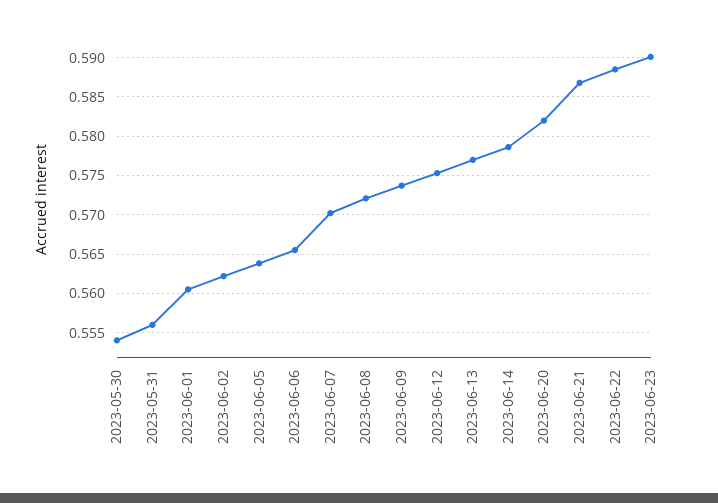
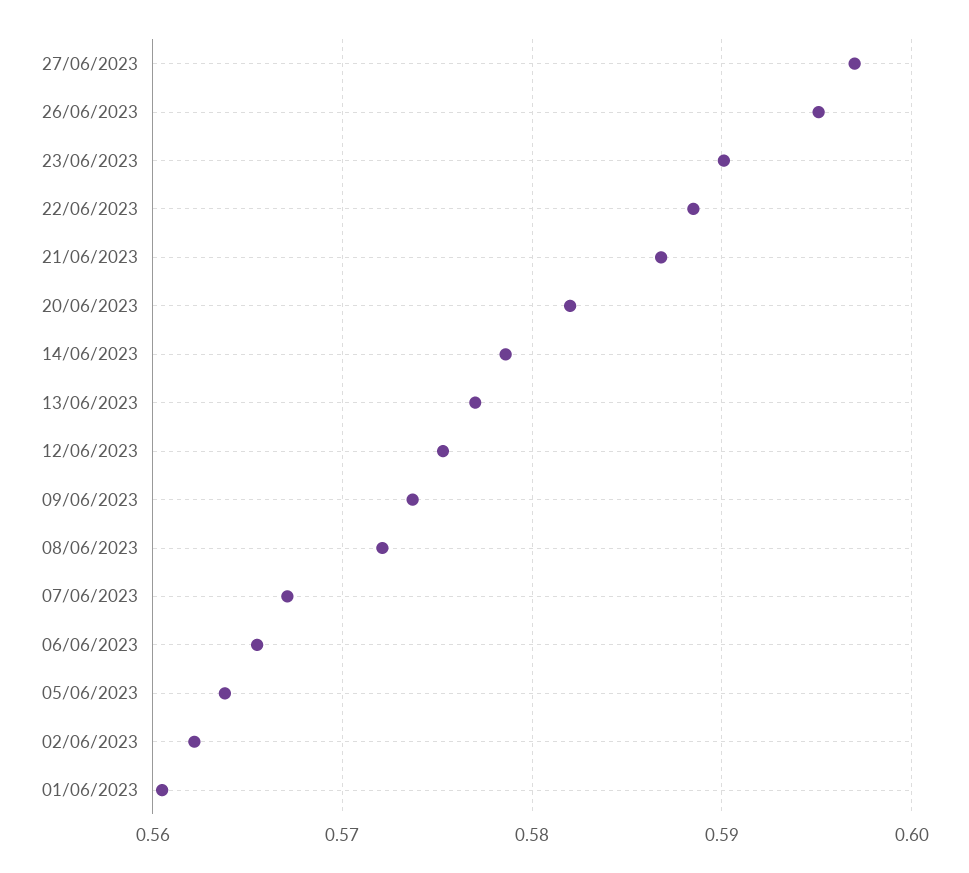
2023-05-30: 0.554 -> none
2023-05-31: 0.556 -> none
2023-06-07: 0.57 -> 0.567
27/06/2023: none -> 0.597
26/06/2023: none -> 0.595

